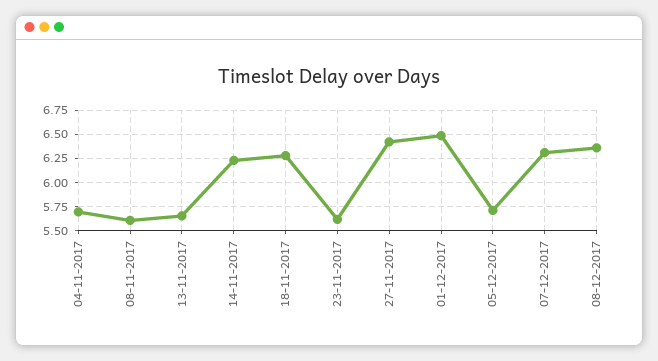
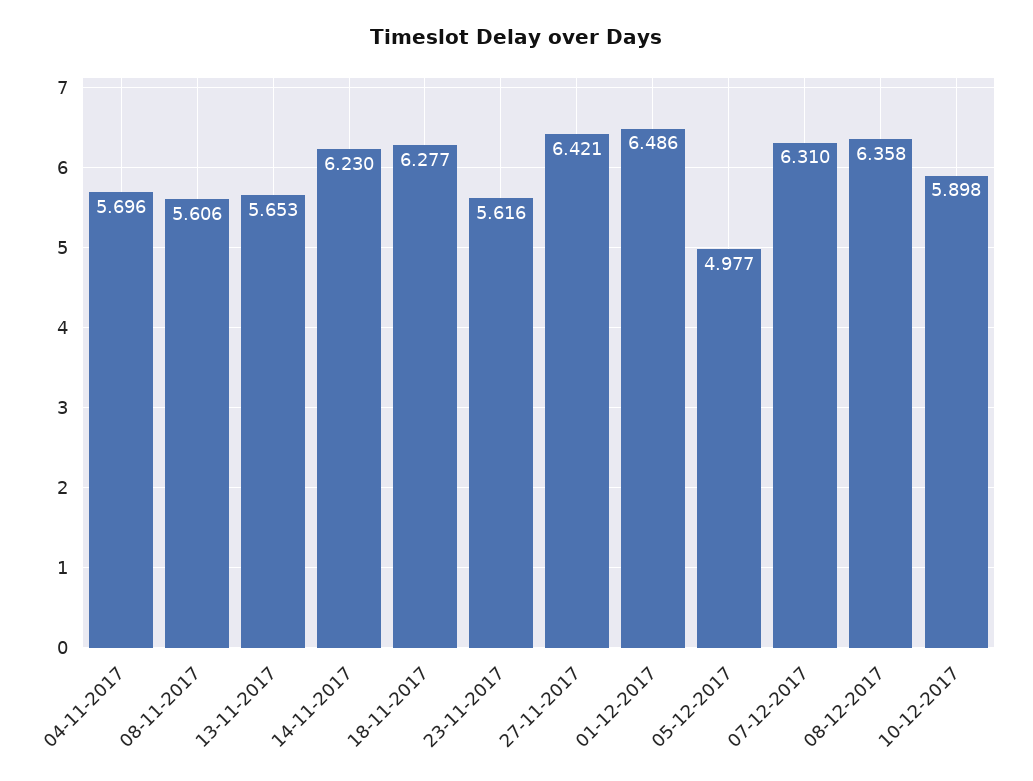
05-12-2017: 5.75 -> 4.977
10-12-2017: none -> 5.898

